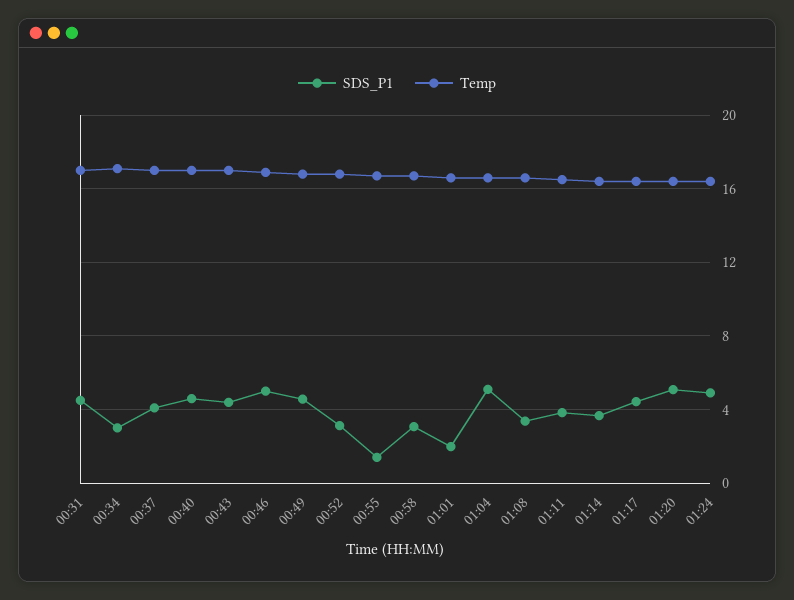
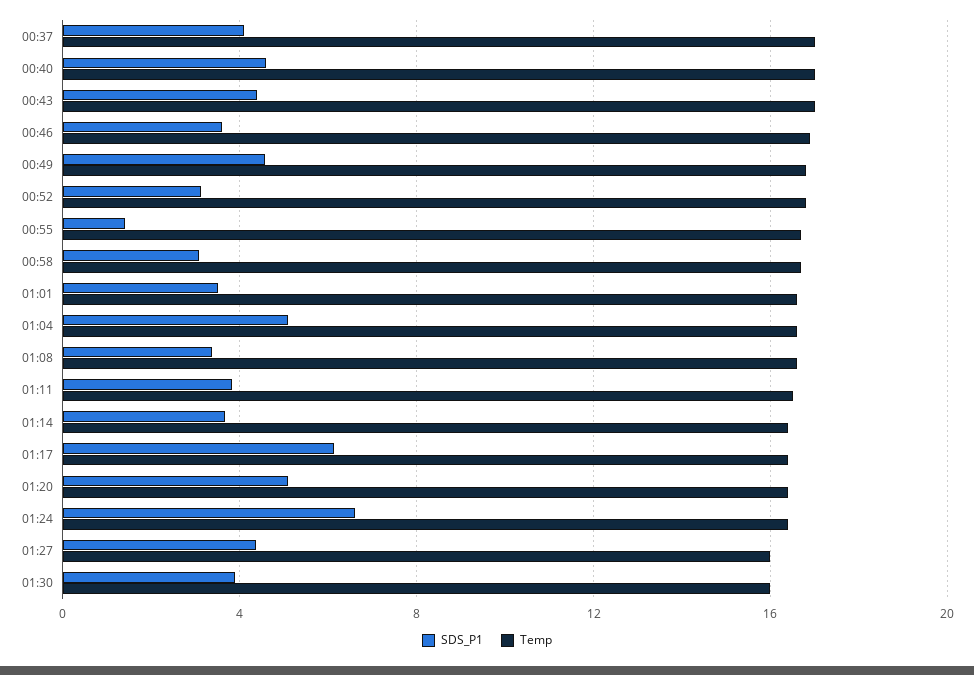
SDS_P1, 00:31: 4.5 -> none
Temp, 00:31: 17 -> none
SDS_P1, 00:34: 3 -> none
Temp, 00:34: 17 -> none
SDS_P1, 00:46: 5 -> 3.5
SDS_P1, 01:01: 2 -> 3.5
SDS_P1, 01:17: 4.5 -> 6
SDS_P1, 01:24: 5 -> 6.5
SDS_P1, 01:27: none -> 4.5
Temp, 01:27: none -> 16
SDS_P1, 01:30: none -> 4
Temp, 01:30: none -> 16

